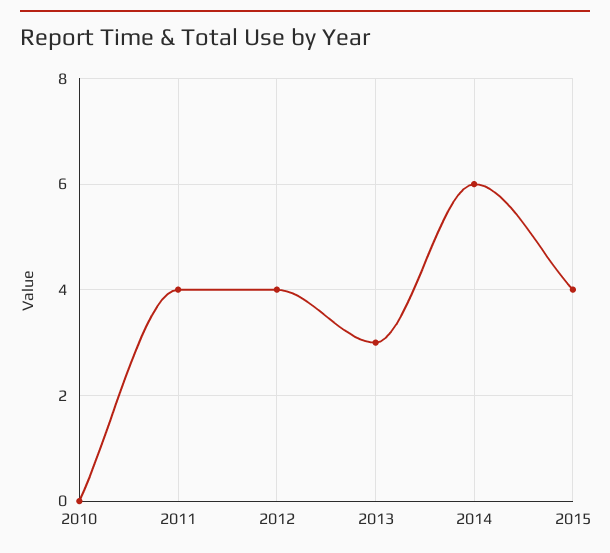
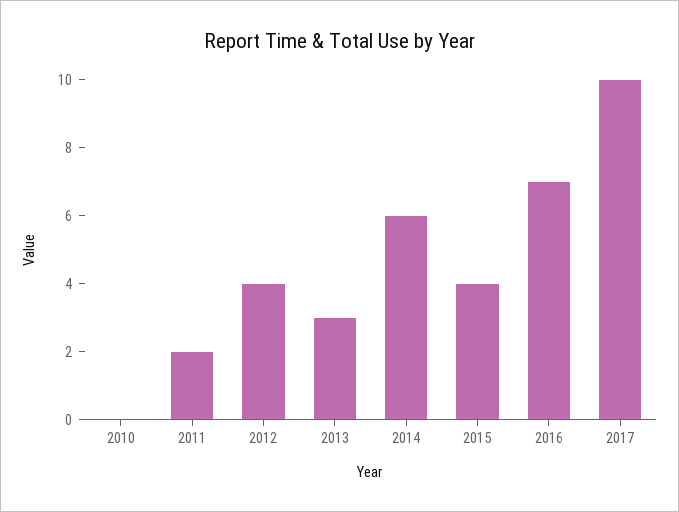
2011: 4 -> 2
2016: none -> 7
2017: none -> 10

